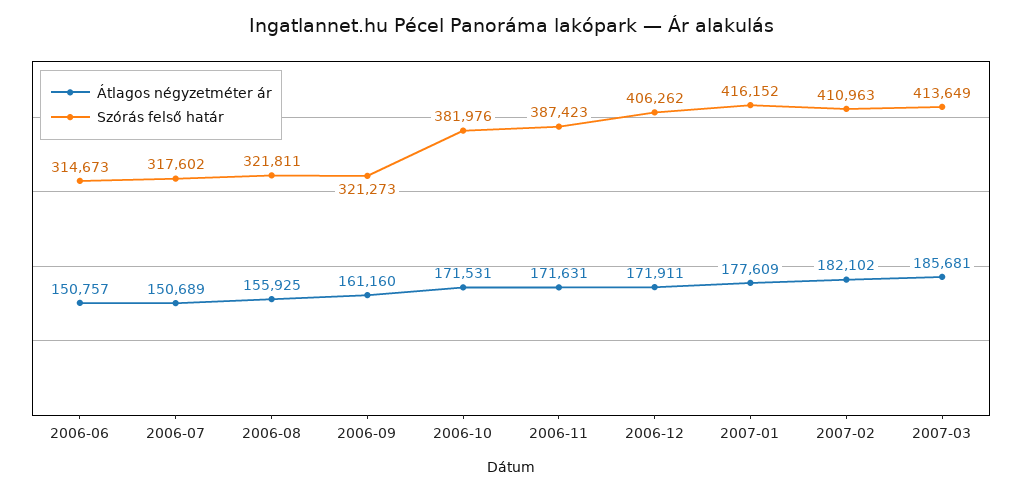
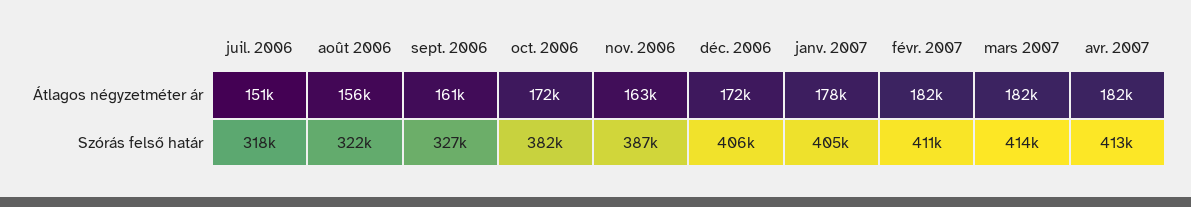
Átlagos négyzetméter ár, 2006-06: 150757 -> none
Szórás felső határ, 2006-06: 314673 -> none
Szórás felső határ, 2006-09: 321273 -> 327000
Átlagos négyzetméter ár, 2006-11: 171631 -> 163000
Szórás felső határ, 2007-01: 416152 -> 405000
Átlagos négyzetméter ár, 2007-03: 185681 -> 182000
Átlagos négyzetméter ár, avr. 2007: none -> 182000
Szórás felső határ, avr. 2007: none -> 413000

